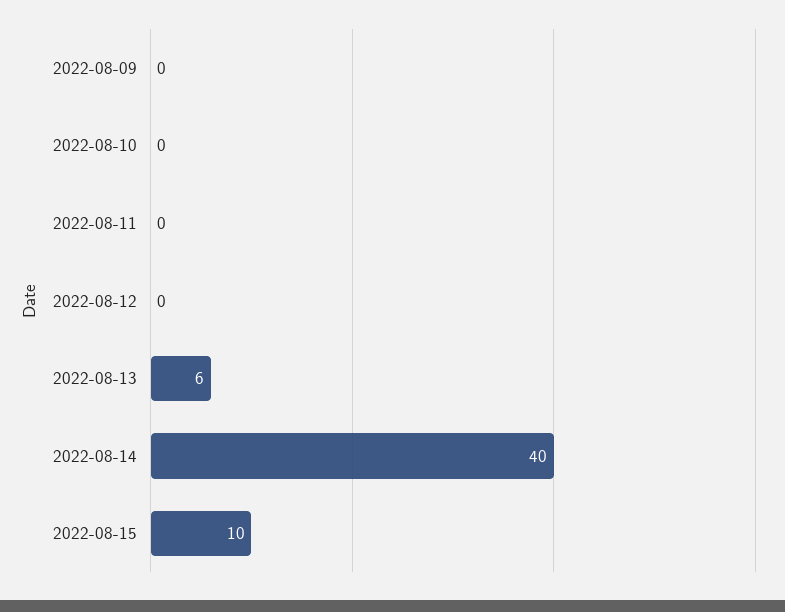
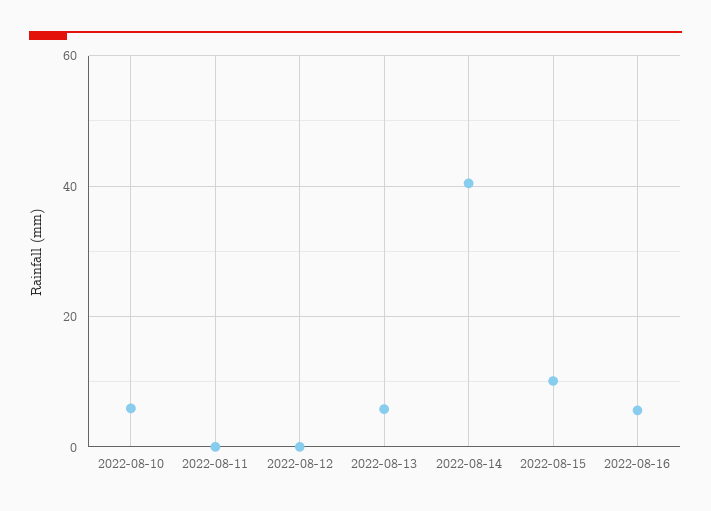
2022-08-09: 0 -> none
2022-08-10: 0 -> 6
2022-08-16: none -> 6

